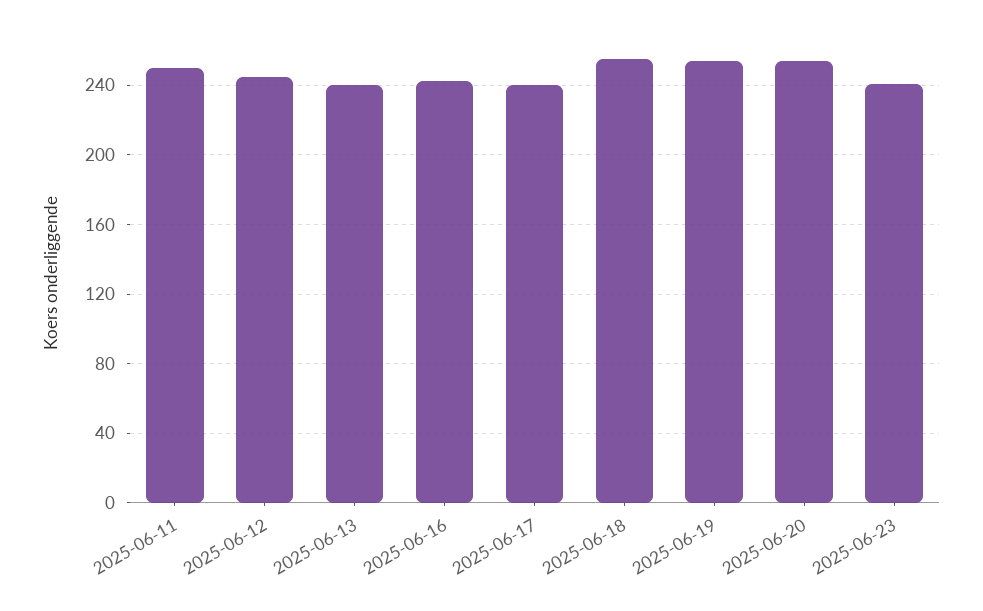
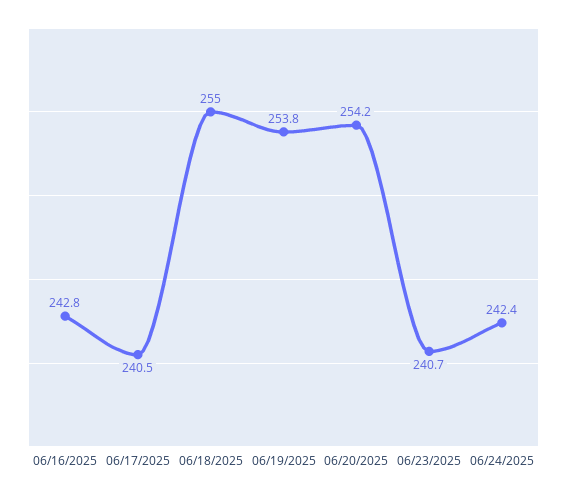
2025-06-11: 250 -> none
2025-06-12: 245 -> none
2025-06-13: 240 -> none
06/24/2025: none -> 242.4

